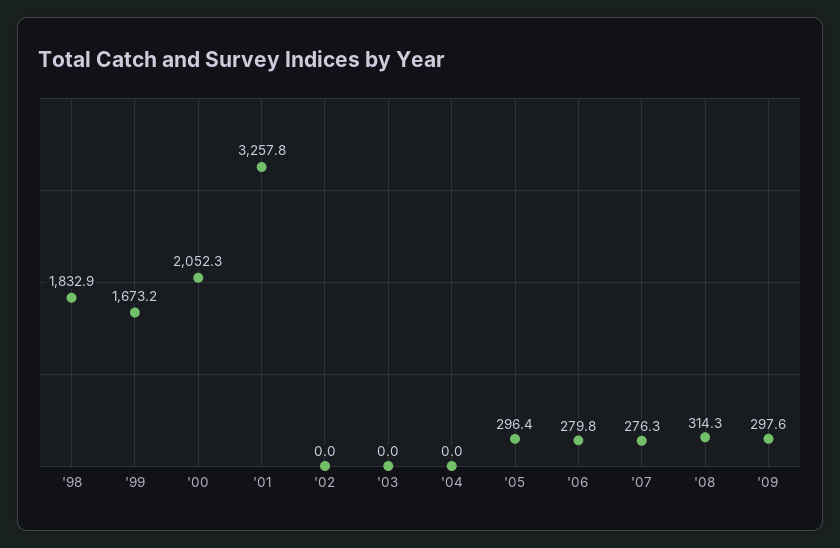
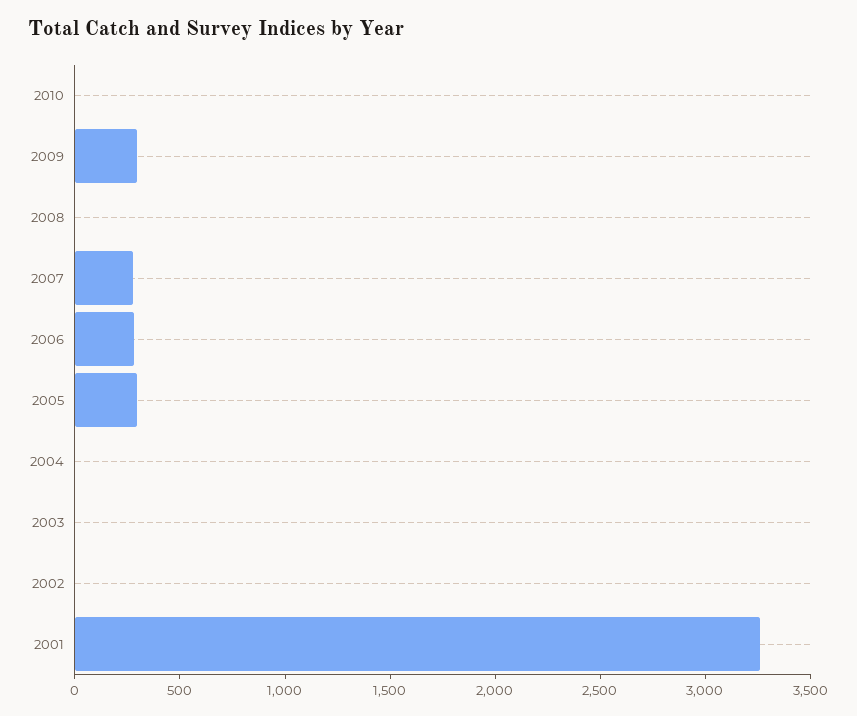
'98: 1832.9 -> none
'99: 1673.2 -> none
'00: 2052.3 -> none
'08: 314.3 -> 0
2010: none -> 0

